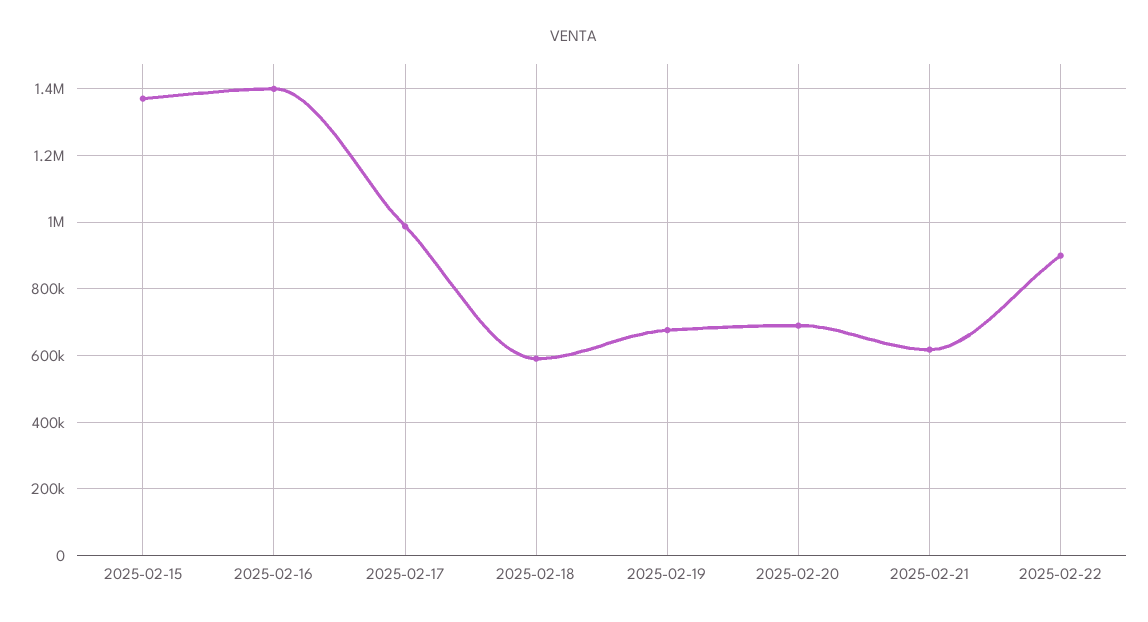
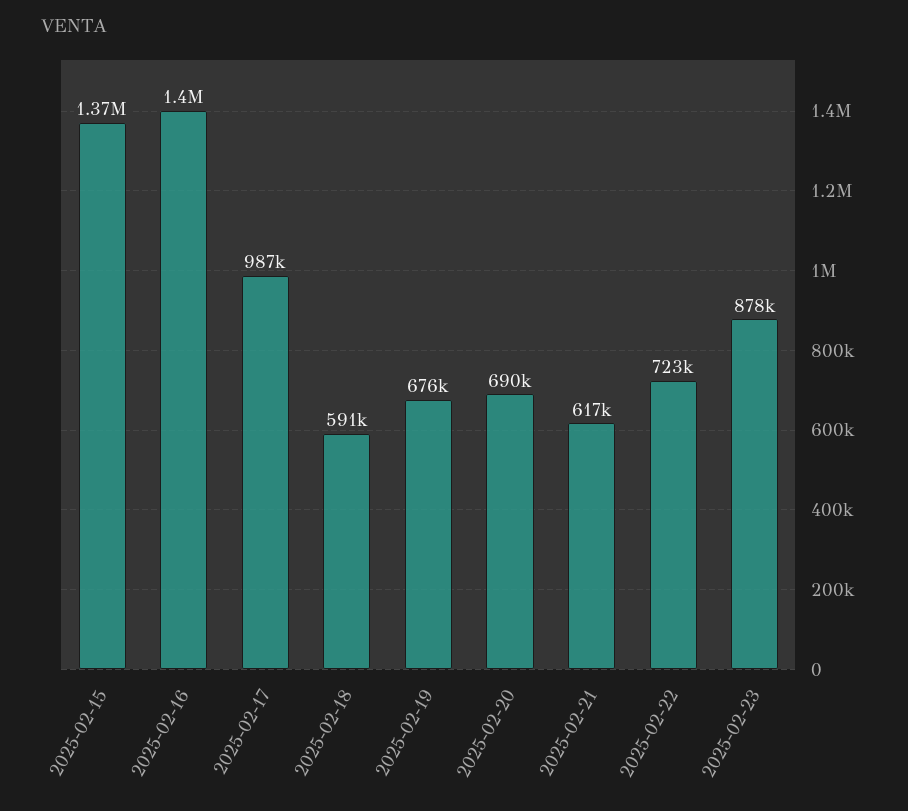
2025-02-22: 900000 -> 723000
2025-02-23: none -> 878000

